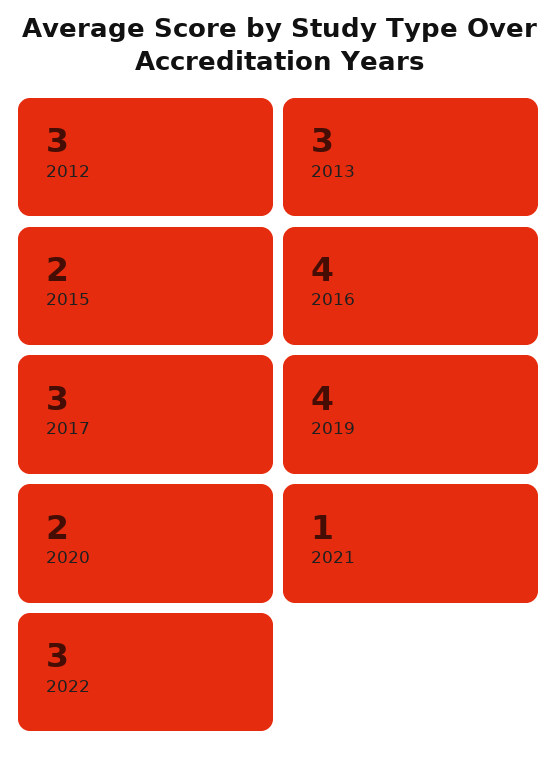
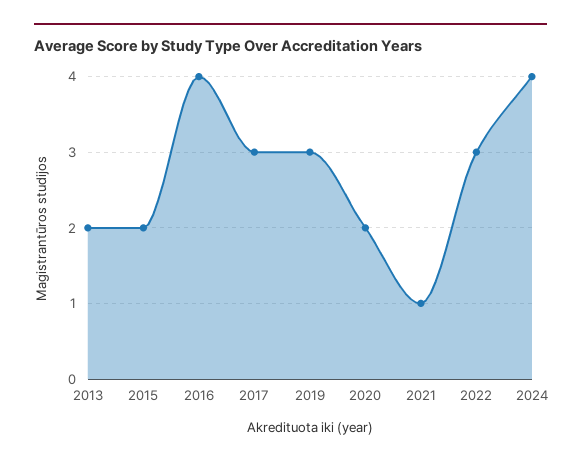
2012: 3 -> none
2013: 3 -> 2
2019: 4 -> 3
2024: none -> 4

